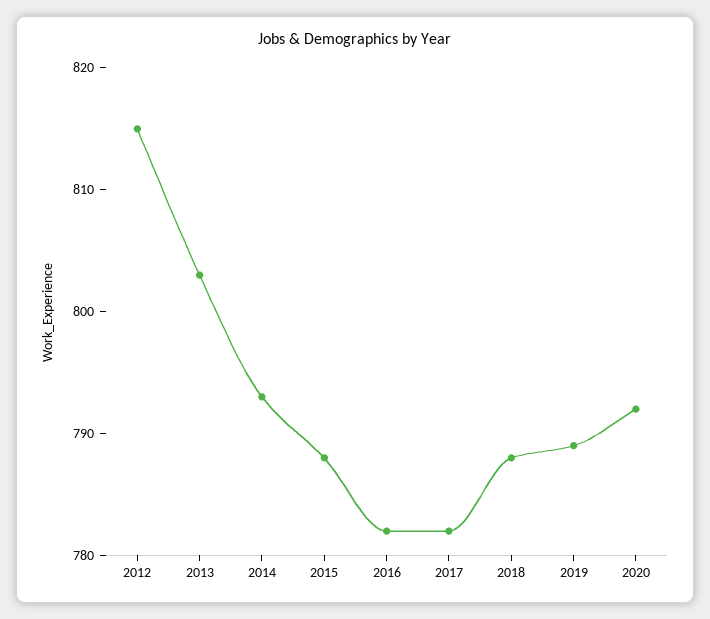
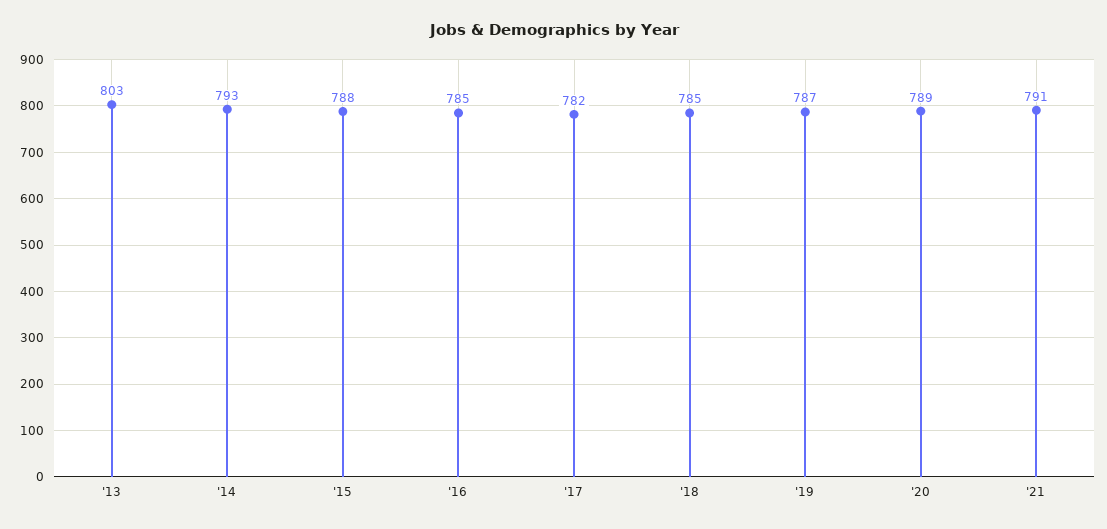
2012: 815 -> none
2016: 782 -> 785
2018: 788 -> 785
2019: 789 -> 787
2020: 792 -> 789
'21: none -> 791

